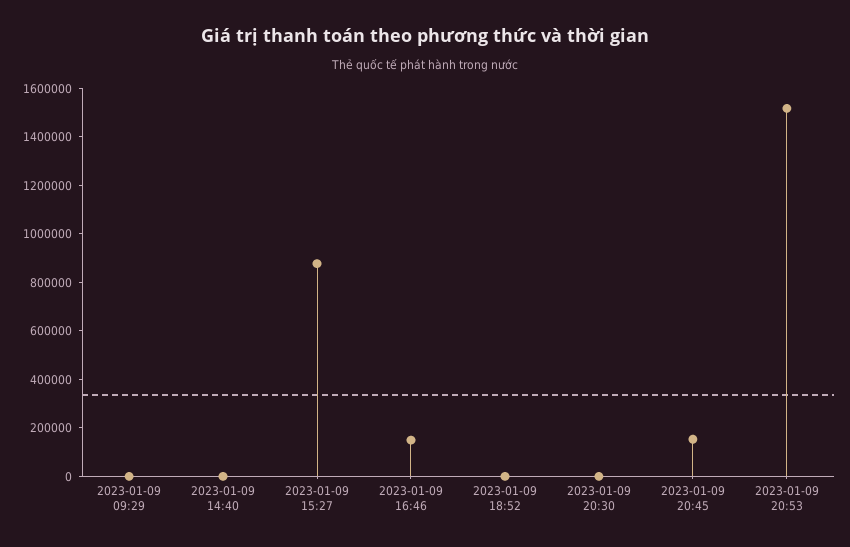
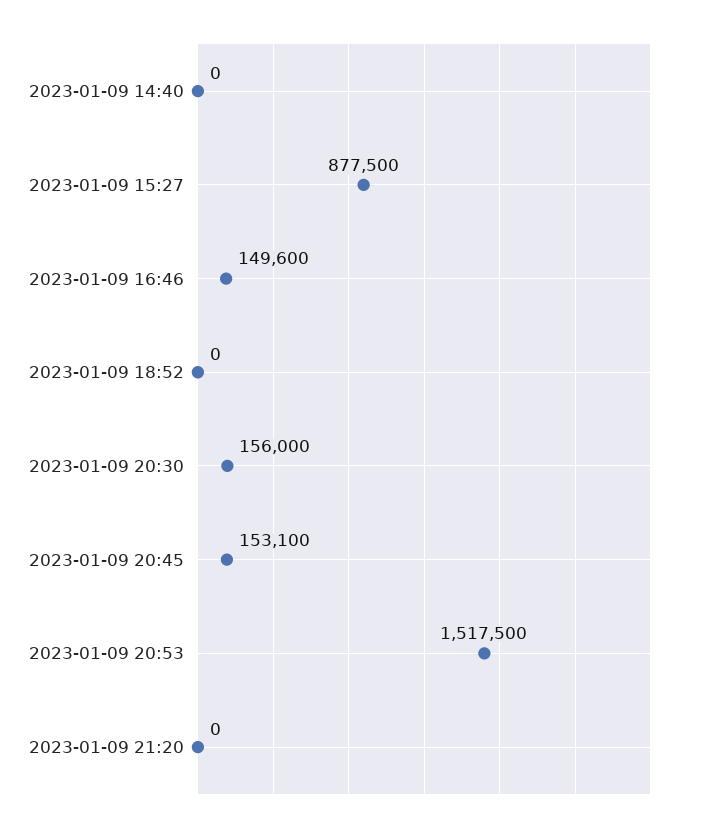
2023-01-09 09:29: 0 -> none
2023-01-09 20:30: 0 -> 156000
2023-01-09 21:20: none -> 0

